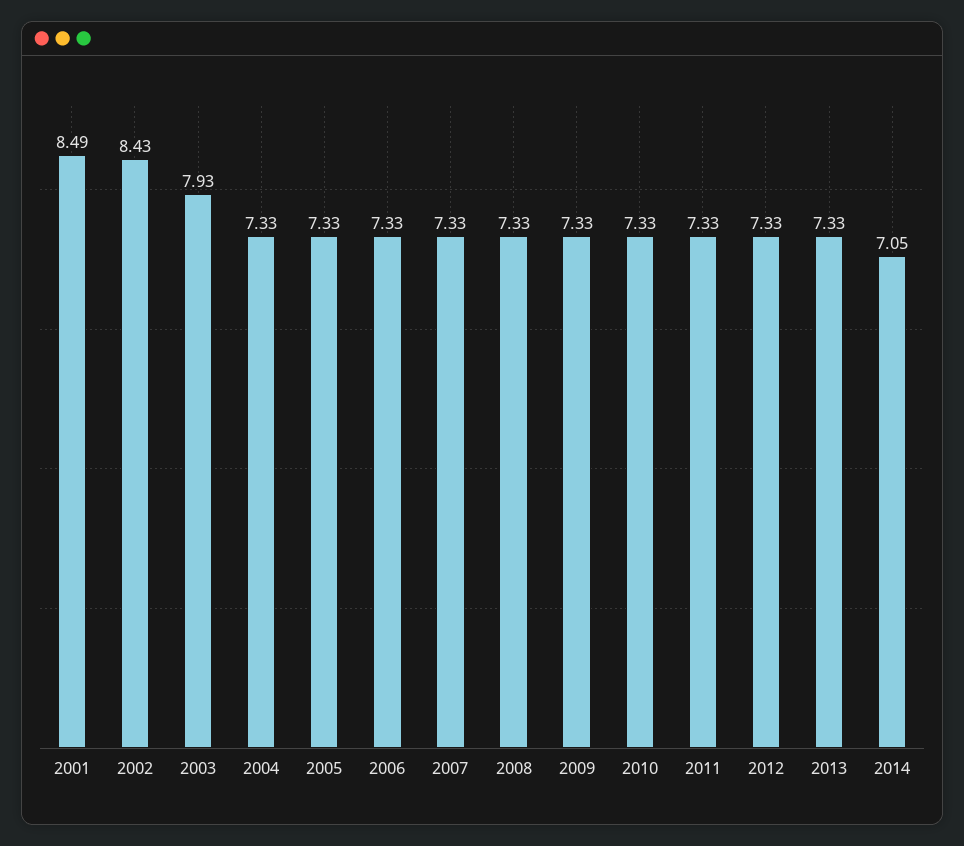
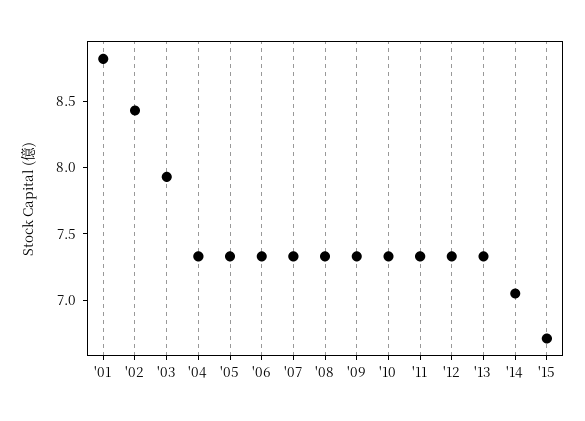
2001: 8.49 -> 8.8
'15: none -> 6.7

